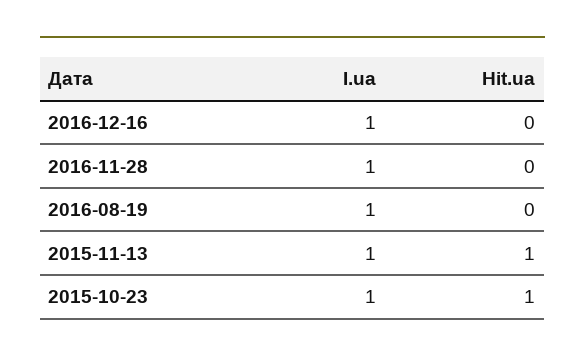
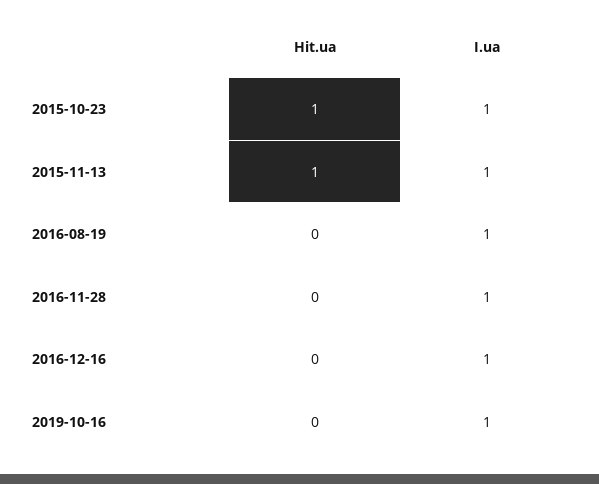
Hit.ua, 2019-10-16: none -> 0
I.ua, 2019-10-16: none -> 1

